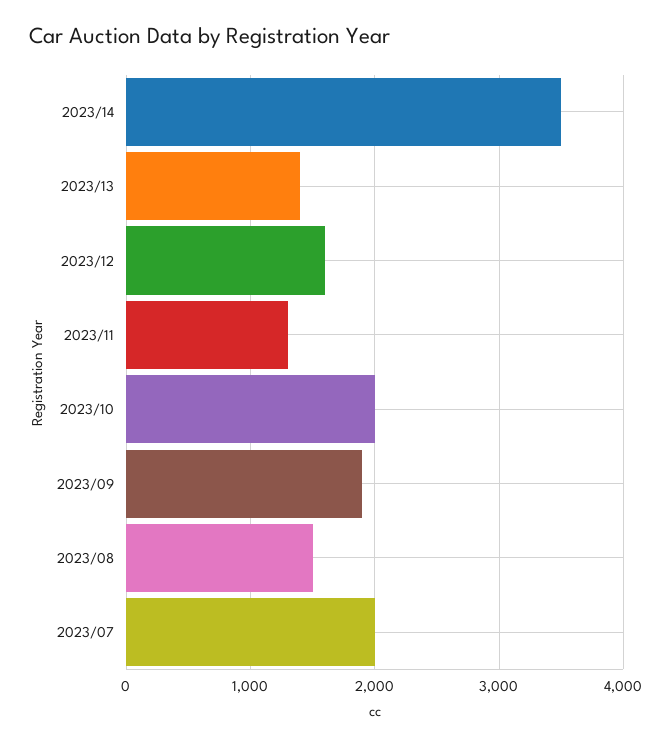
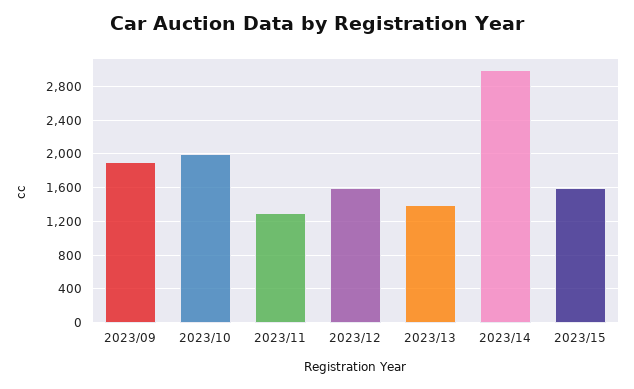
2023/14: 3500 -> 3000
2023/08: 1500 -> none
2023/07: 2000 -> none
2023/15: none -> 1600

